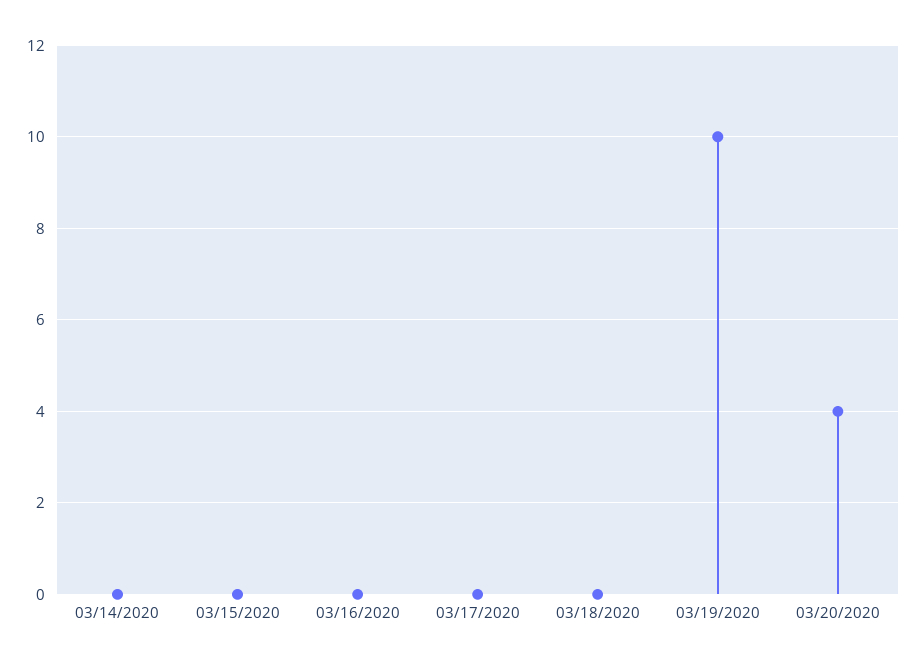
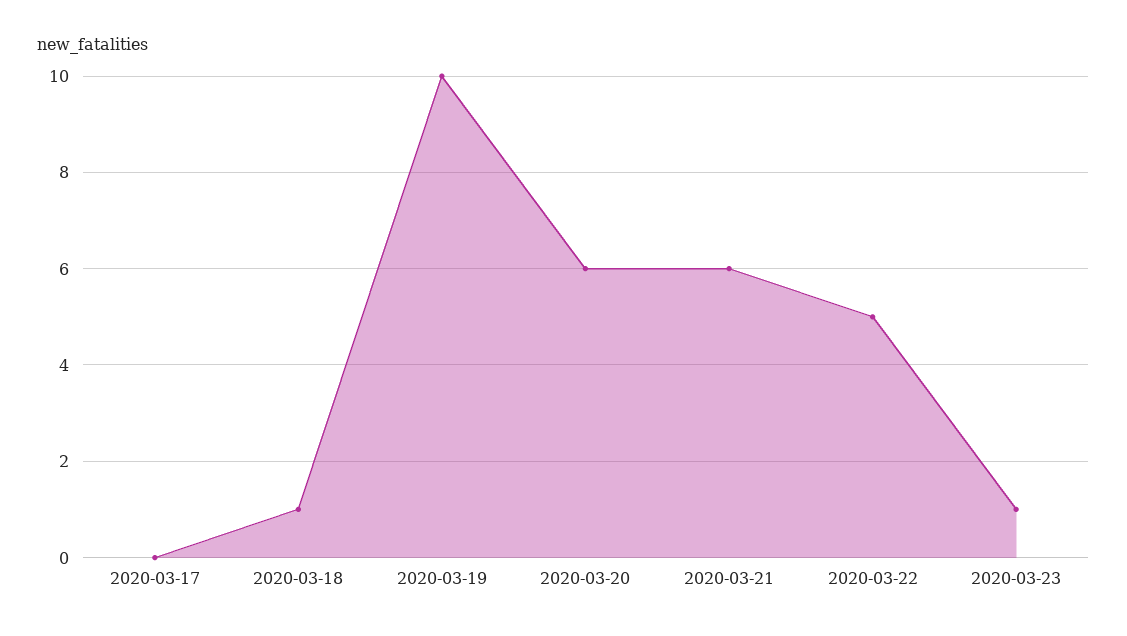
03/14/2020: 0 -> none
03/15/2020: 0 -> none
03/16/2020: 0 -> none
03/18/2020: 0 -> 1
03/20/2020: 4 -> 6
2020-03-21: none -> 6
2020-03-22: none -> 5
2020-03-23: none -> 1

